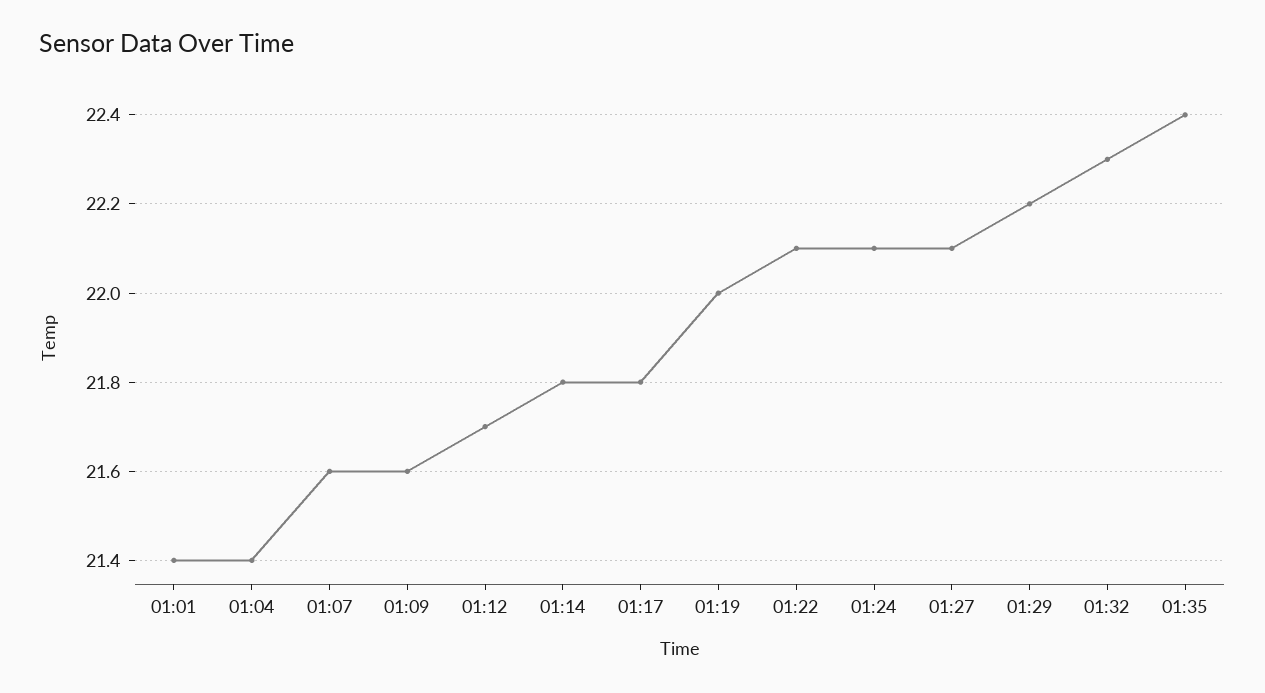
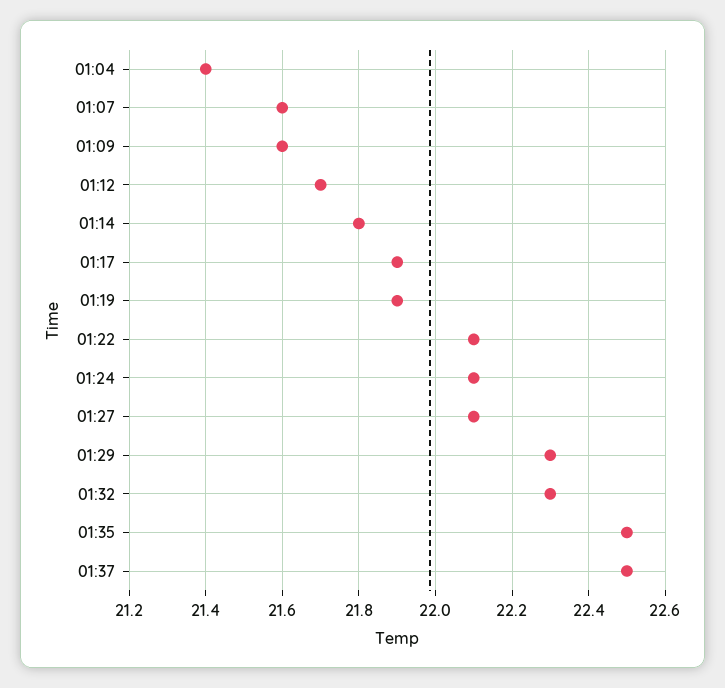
01:01: 21.4 -> none
01:17: 21.8 -> 21.9
01:19: 22 -> 21.9
01:29: 22.2 -> 22.3
01:35: 22.4 -> 22.5
01:37: none -> 22.5

